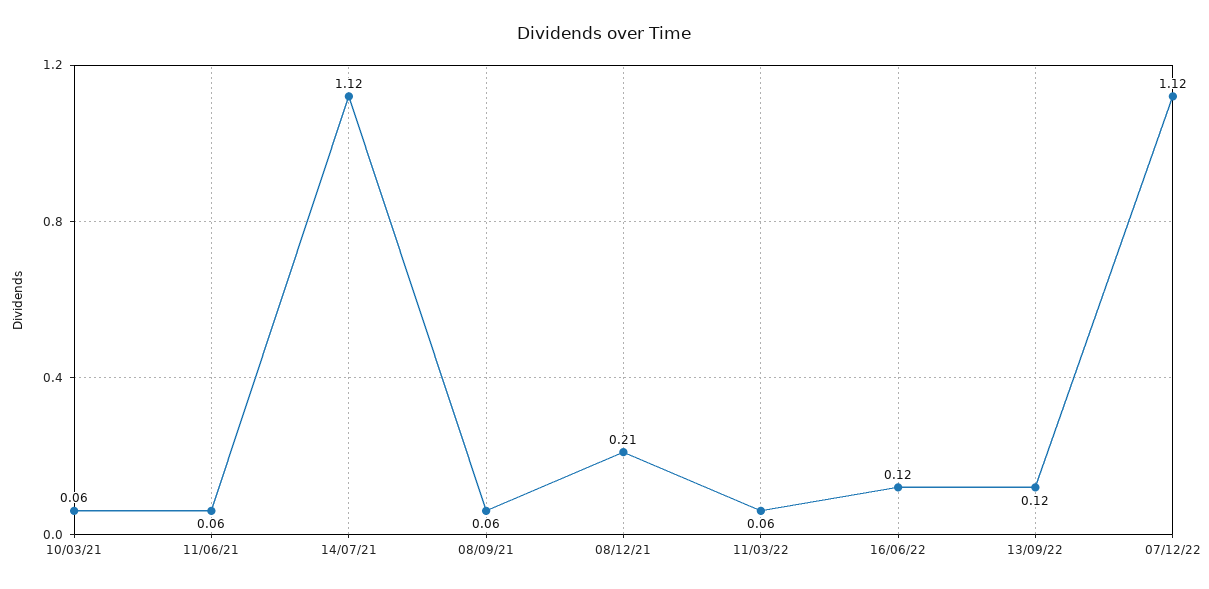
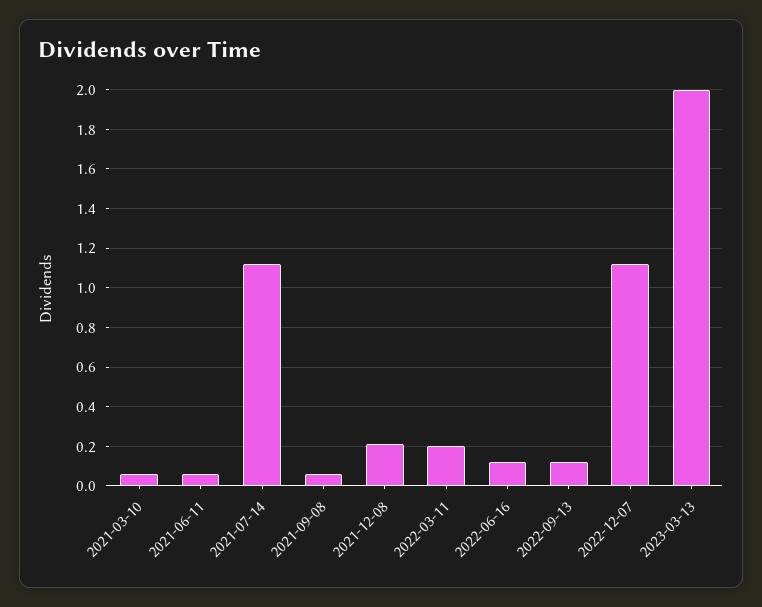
11/03/22: 0.06 -> 0.2
2023-03-13: none -> 2

